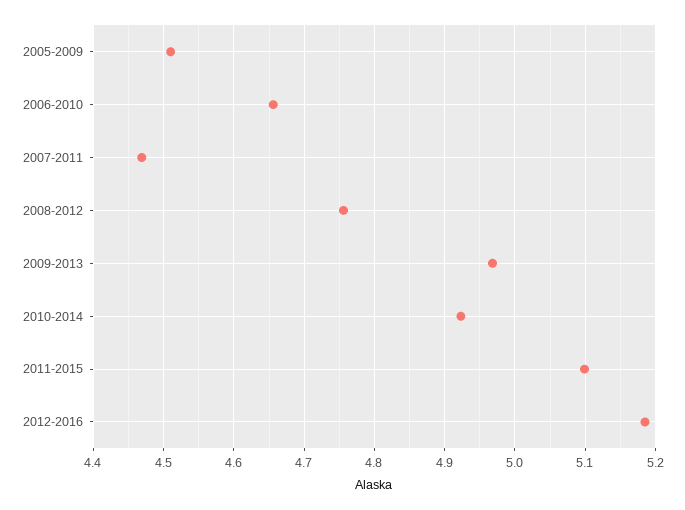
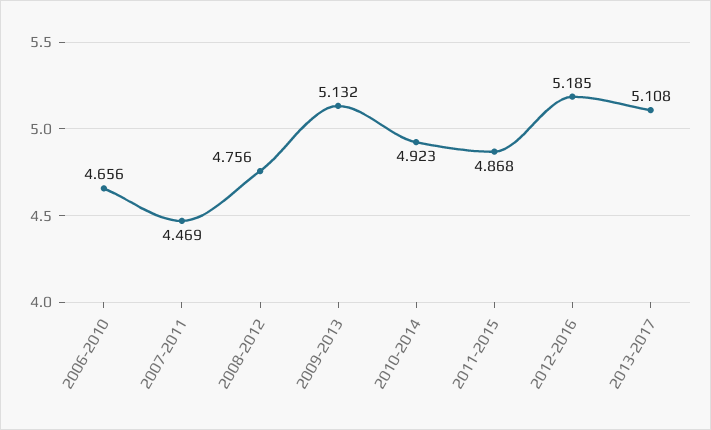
2005-2009: 4.51 -> none
2009-2013: 4.97 -> 5.132
2011-2015: 5.1 -> 4.868
2013-2017: none -> 5.108

